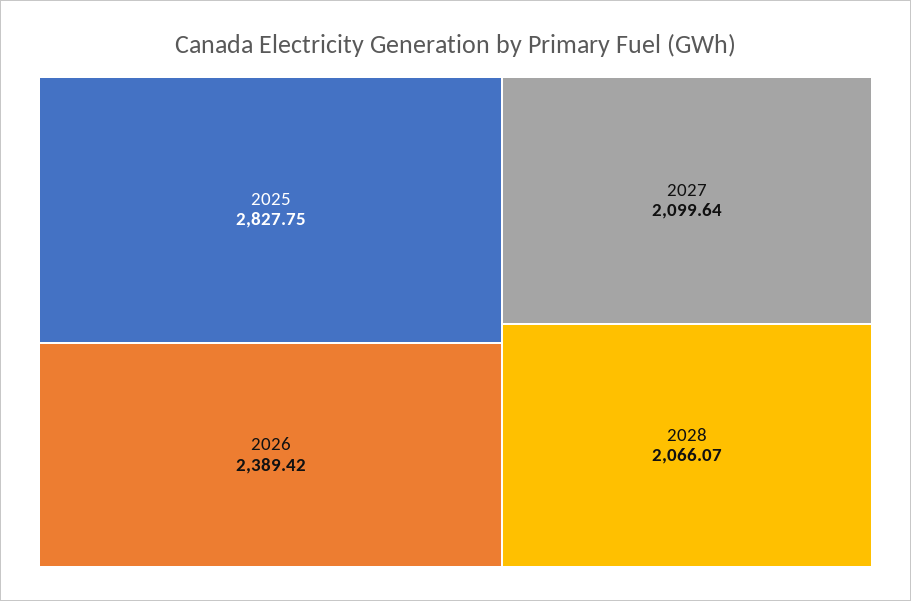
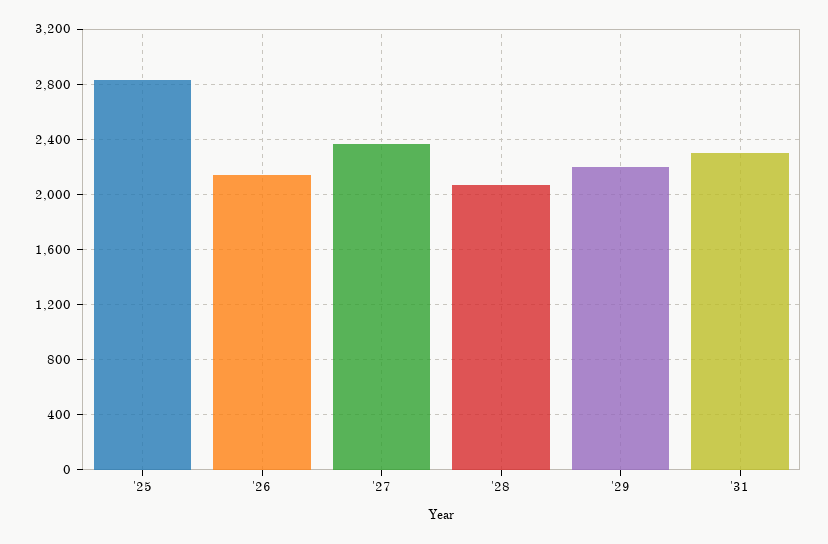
2026: 2389.42 -> 2150
2027: 2099.64 -> 2350
'29: none -> 2200
'31: none -> 2300

